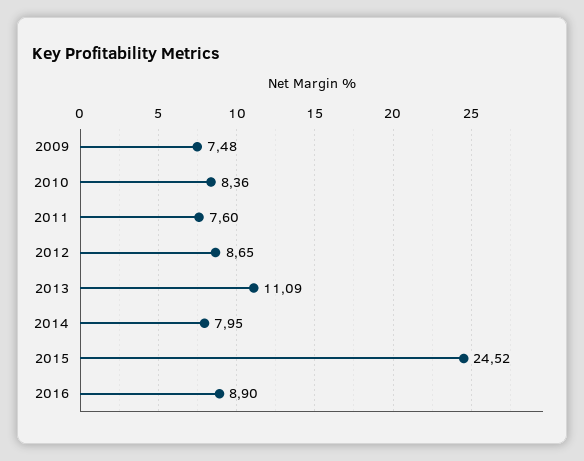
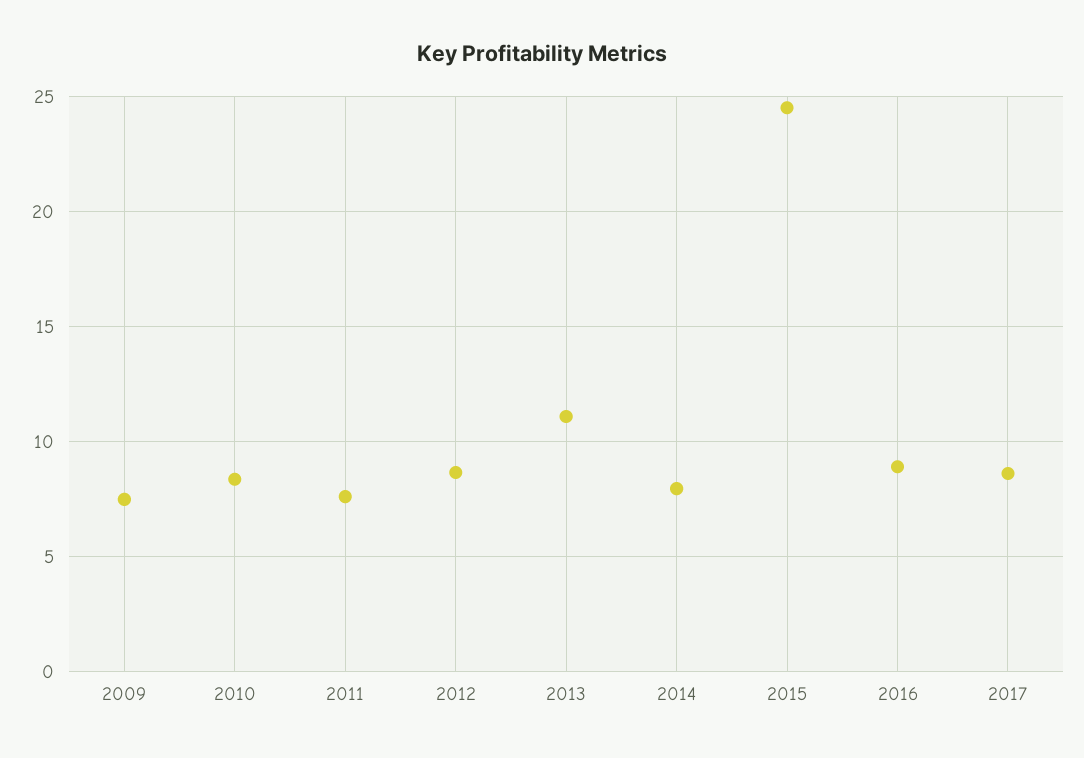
2017: none -> 8.5

